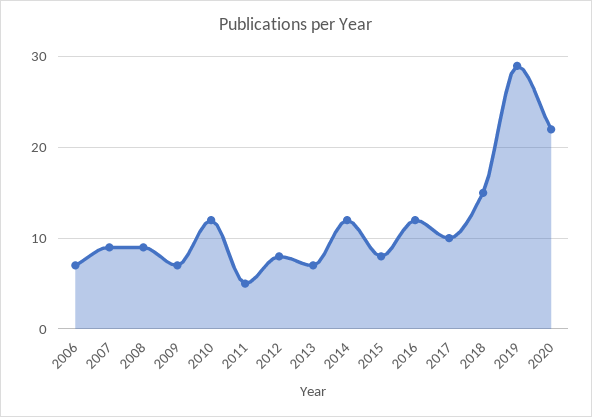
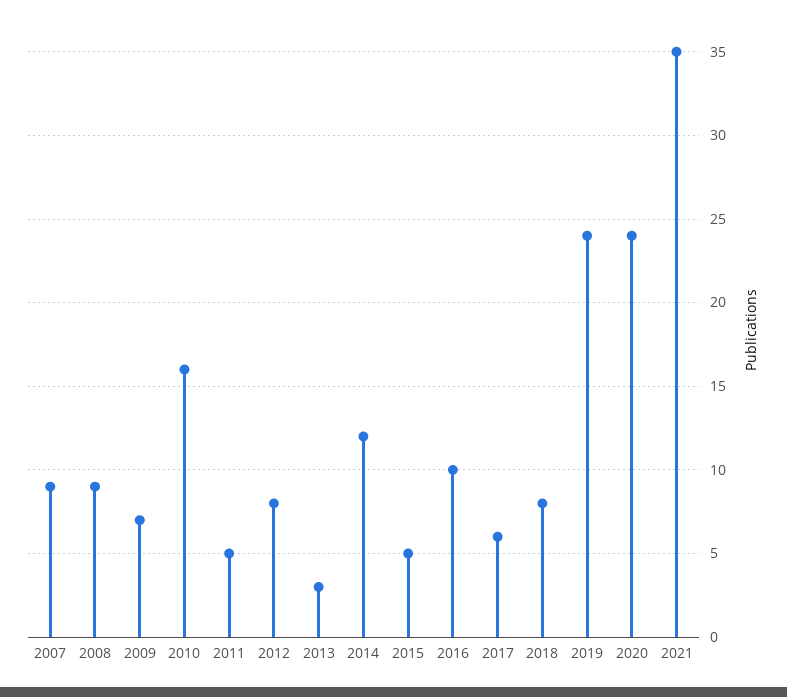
2006: 7 -> none
2010: 12 -> 16
2013: 7 -> 3
2015: 8 -> 5
2016: 12 -> 10
2017: 10 -> 6
2018: 15 -> 8
2019: 29 -> 24
2020: 22 -> 24
2021: none -> 35

